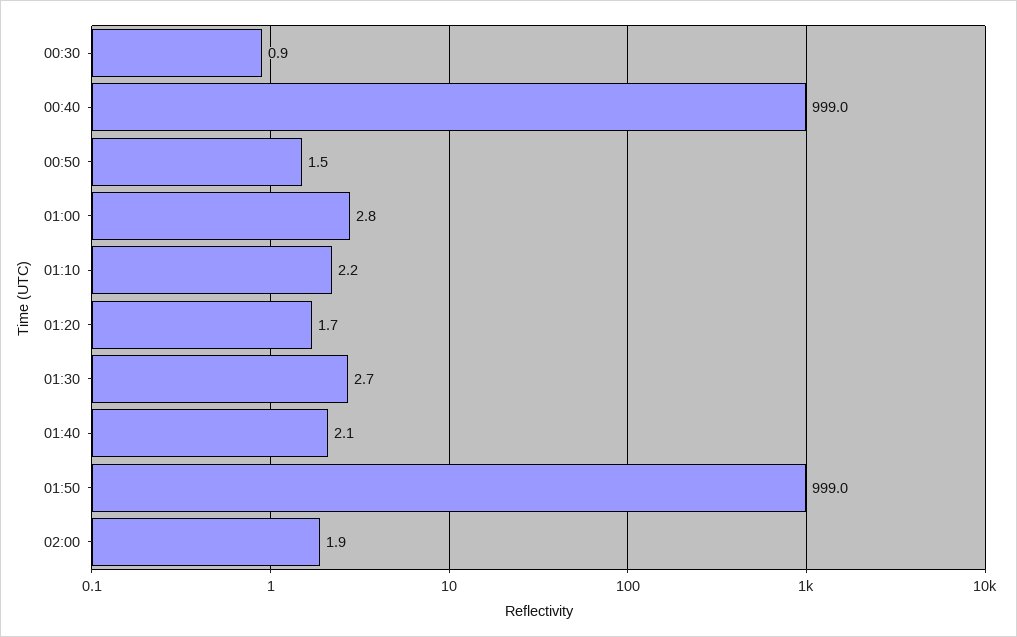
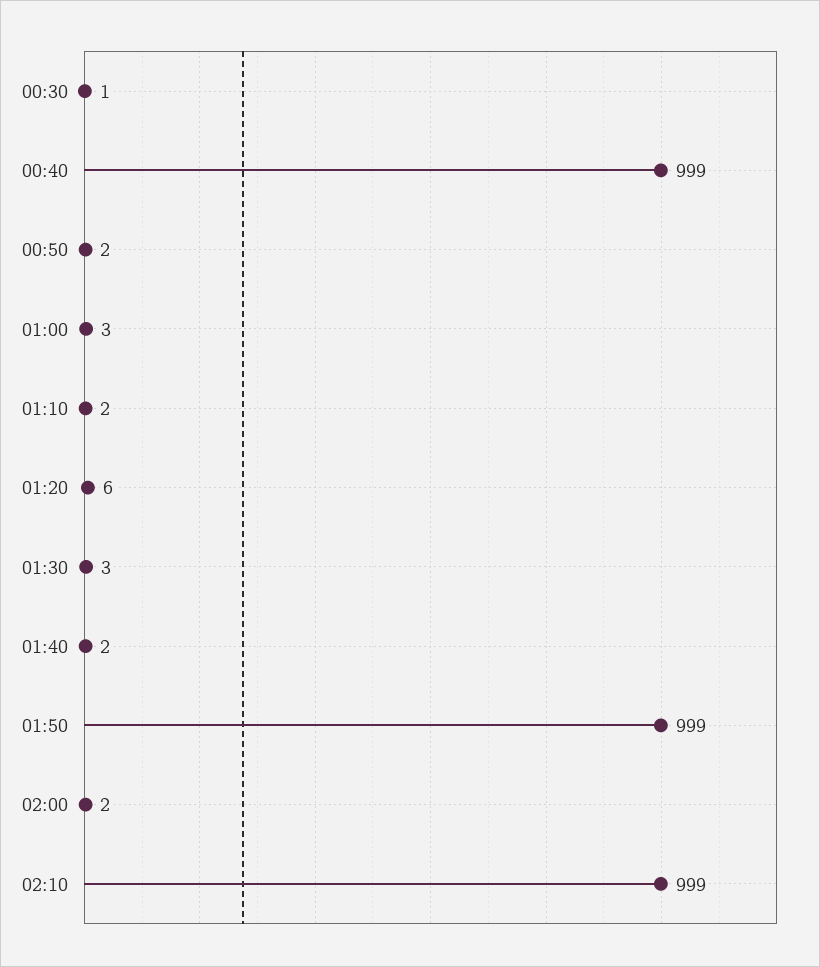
01:20: 1.7 -> 6
02:10: none -> 999

